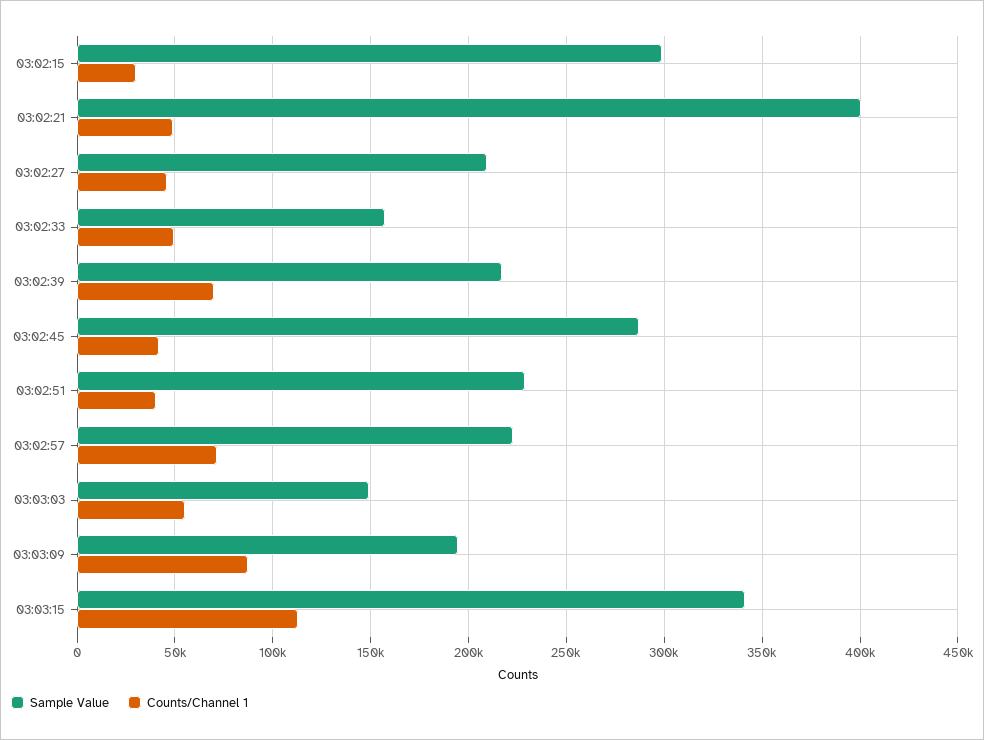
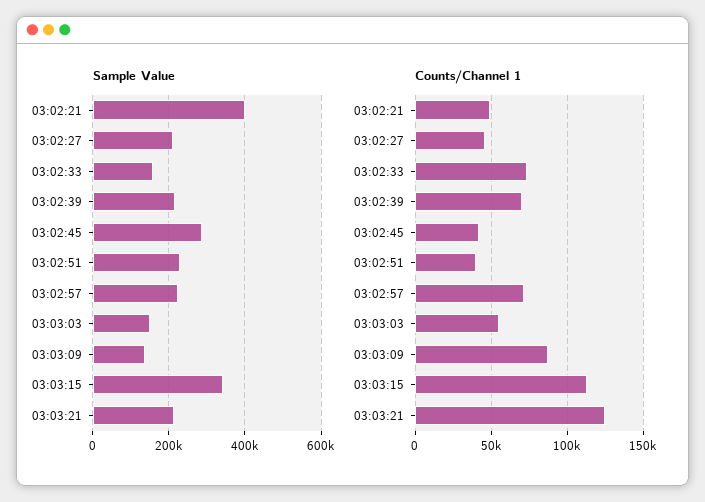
Sample Value, 03:02:15: 300000 -> none
Counts/Channel 1, 03:02:15: 30000 -> none
Counts/Channel 1, 03:02:33: 50000 -> 75000
Sample Value, 03:03:09: 195000 -> 140000
Sample Value, 03:03:21: none -> 220000
Counts/Channel 1, 03:03:21: none -> 125000

